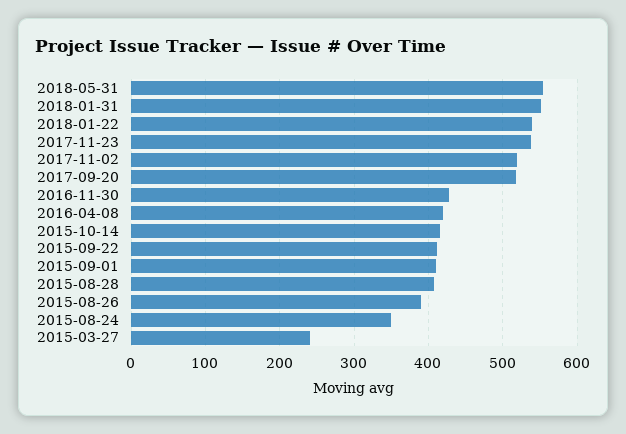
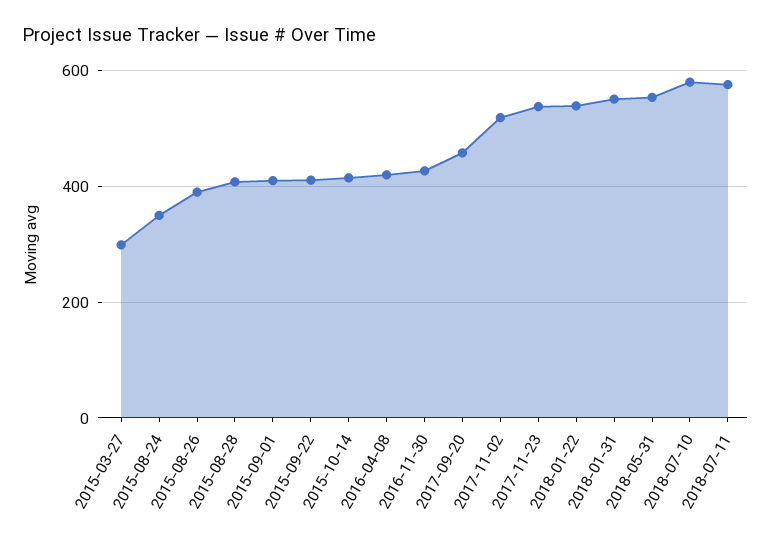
2017-09-20: 520 -> 460
2015-03-27: 240 -> 300
2018-07-10: none -> 580
2018-07-11: none -> 580

